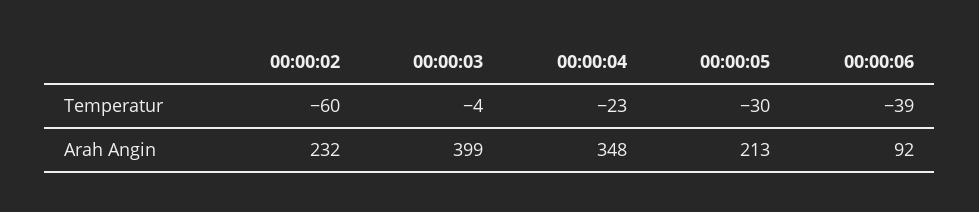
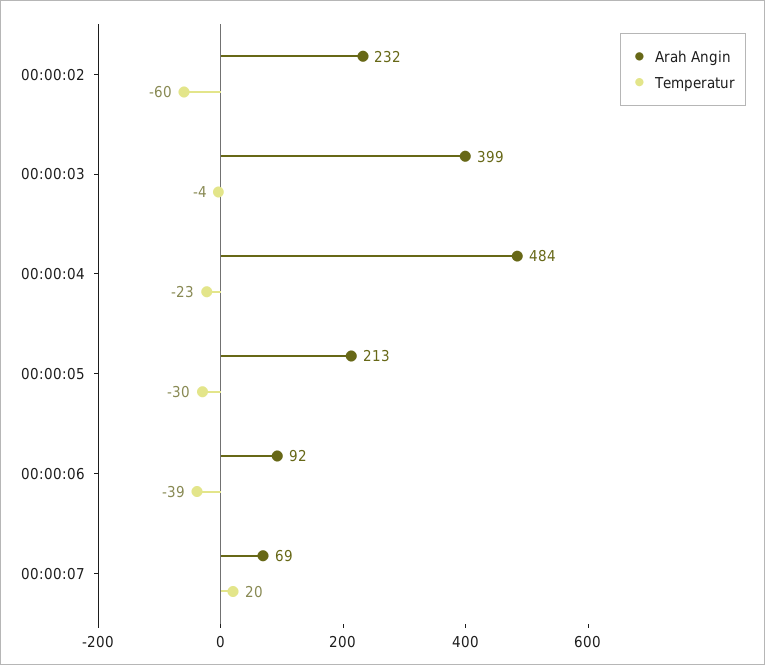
Arah Angin, 00:00:04: 348 -> 484
Arah Angin, 00:00:07: none -> 69
Temperatur, 00:00:07: none -> 20

